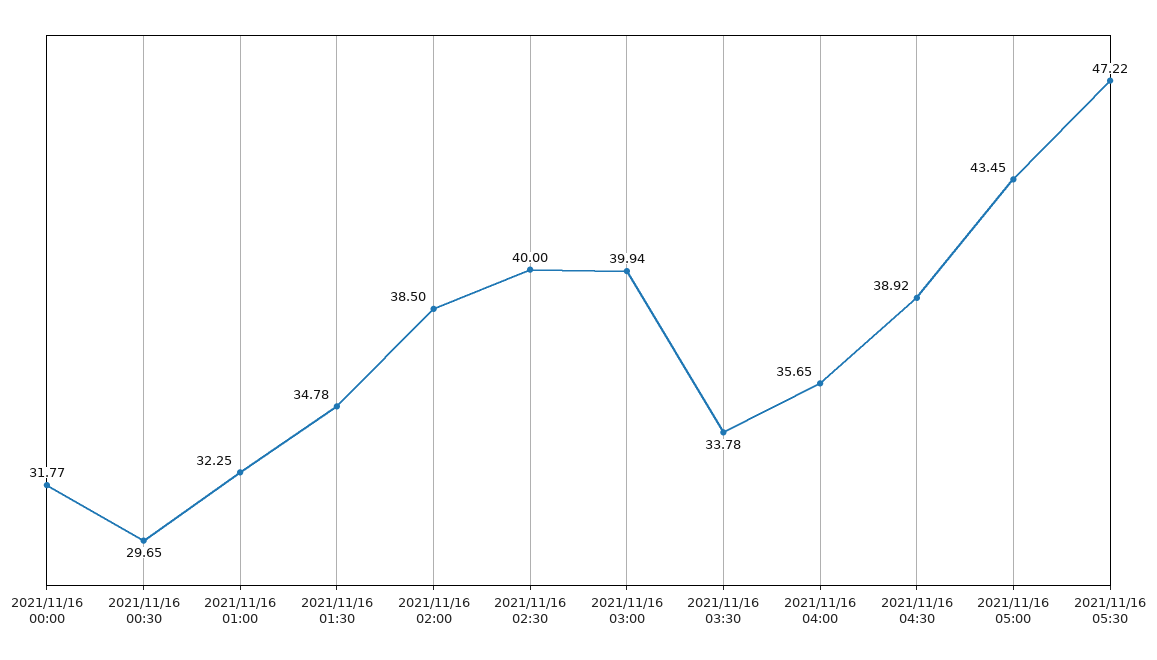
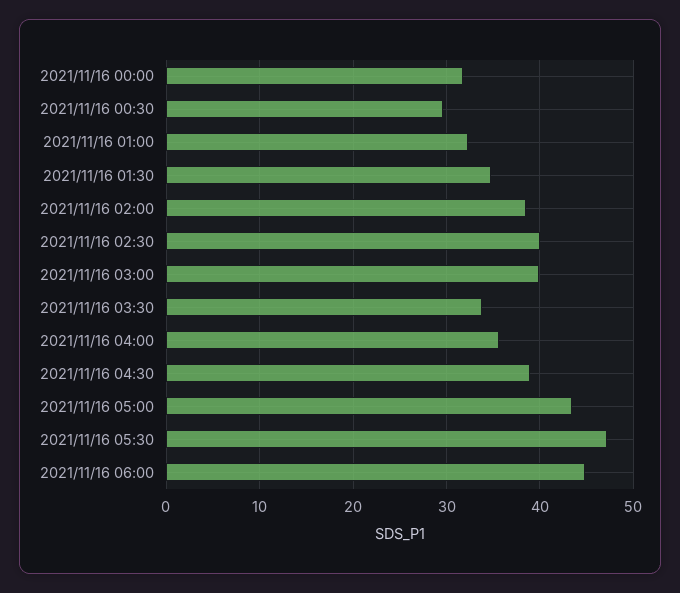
2021/11/16 06:00: none -> 45

